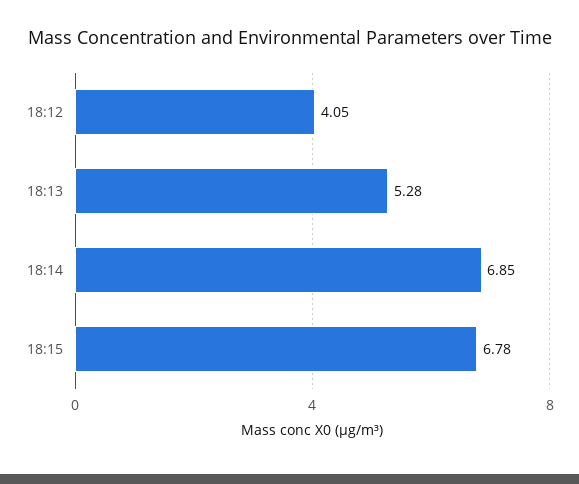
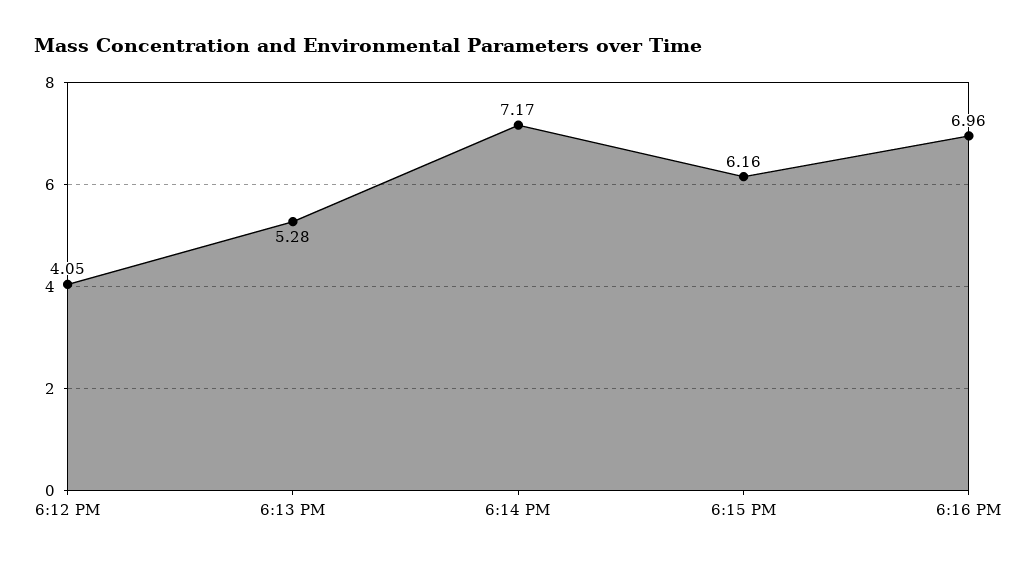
18:14: 6.85 -> 7.17
18:15: 6.78 -> 6.16
6:16 PM: none -> 6.96

